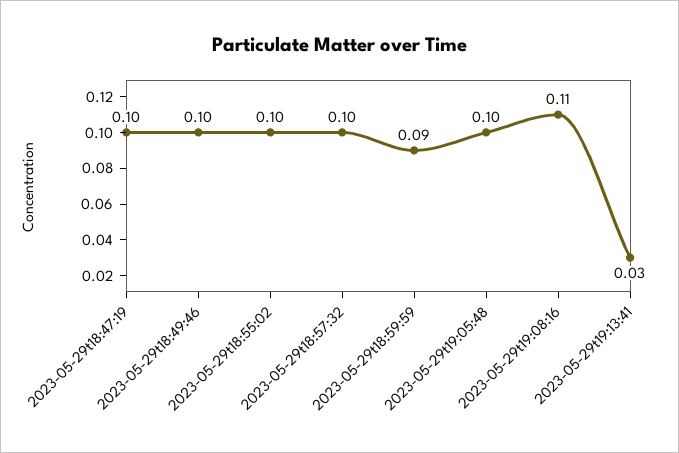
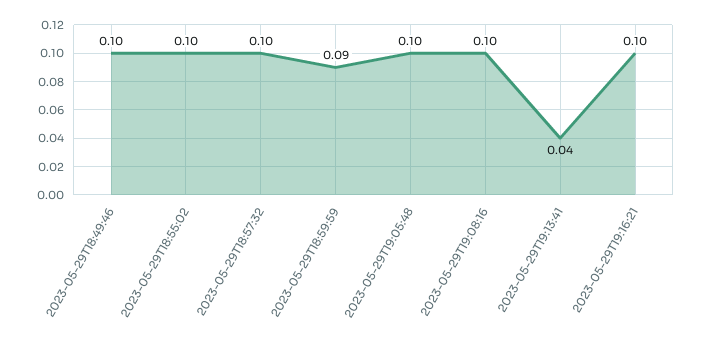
2023-05-29t18:47:19: 0.1 -> none
2023-05-29t19:08:16: 0.11 -> 0.1
2023-05-29t19:13:41: 0.03 -> 0.04
2023-05-29T19:16:21: none -> 0.1

